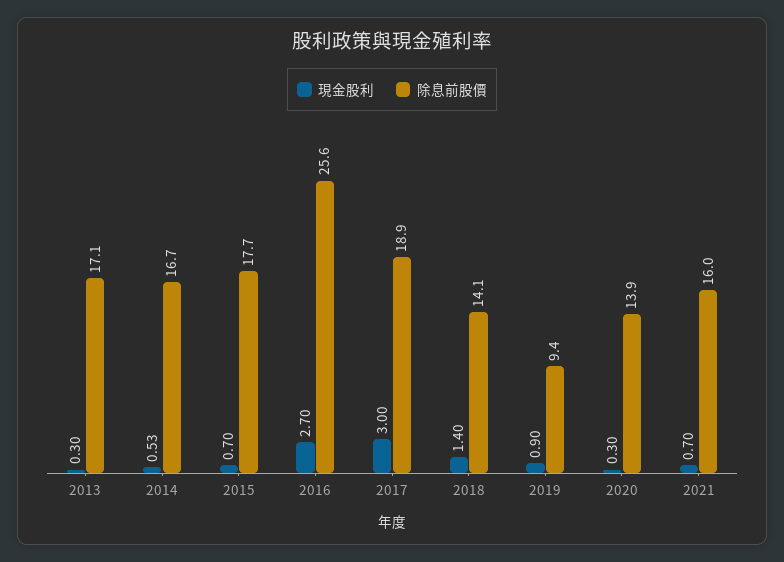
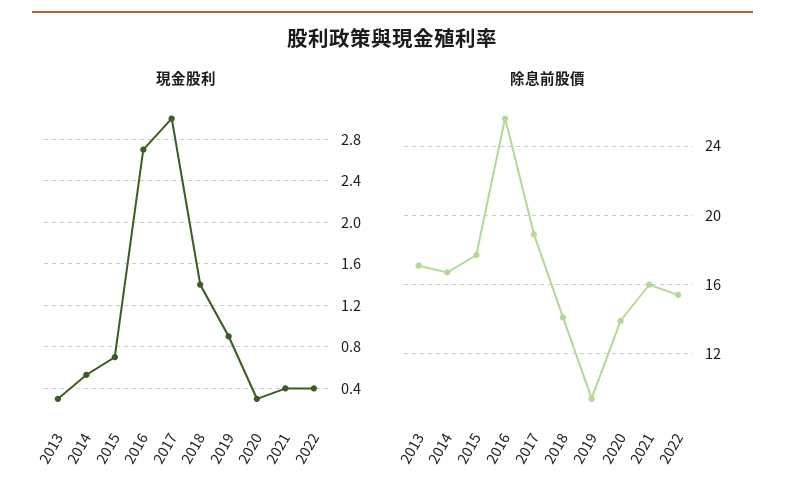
現金股利, 2021: 0.7 -> 0.4
現金股利, 2022: none -> 0.4
除息前股價, 2022: none -> 15.5

